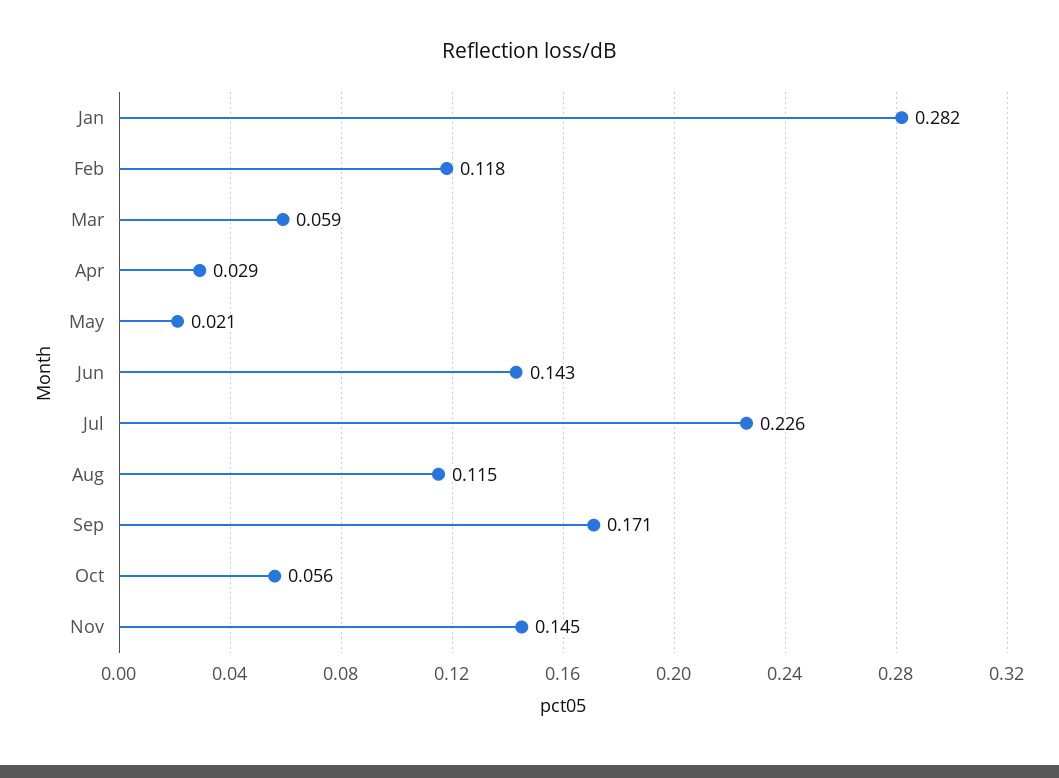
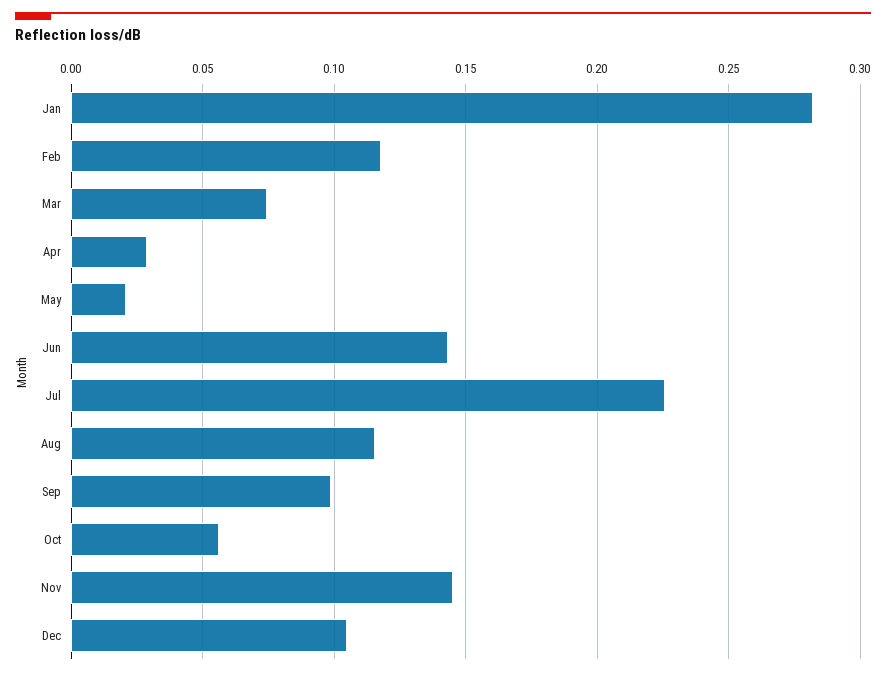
Mar: 0.059 -> 0.075
Sep: 0.171 -> 0.1
Dec: none -> 0.105

